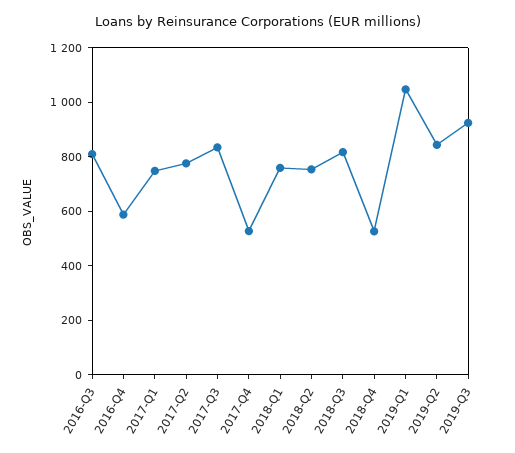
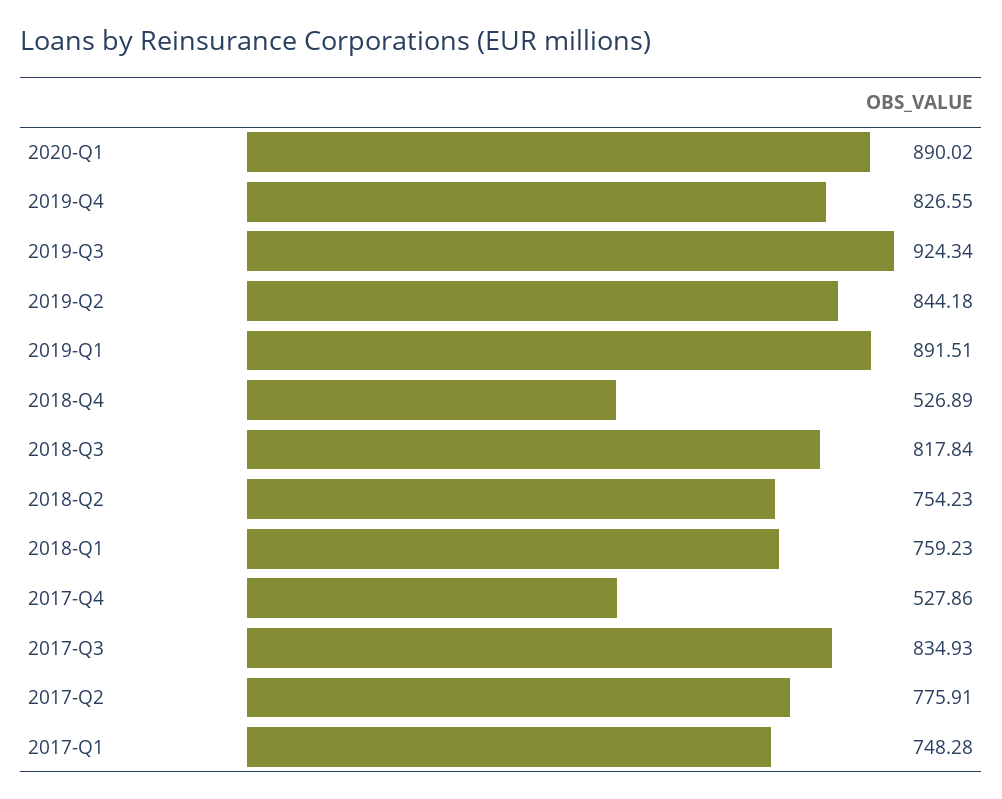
2016-Q3: 800 -> none
2016-Q4: 600 -> none
2019-Q1: 1050 -> 891.51
2020-Q1: none -> 890.02
2019-Q4: none -> 826.55

